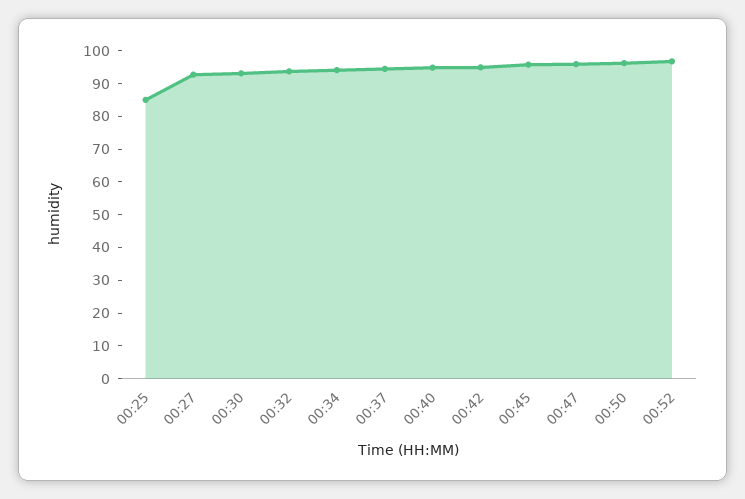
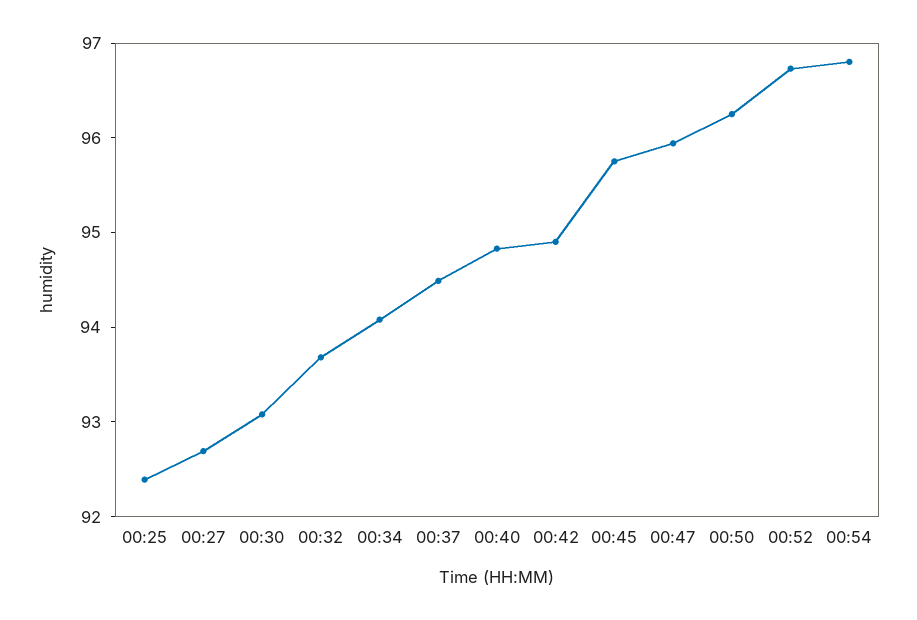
00:25: 85 -> 92.4
00:54: none -> 96.8

